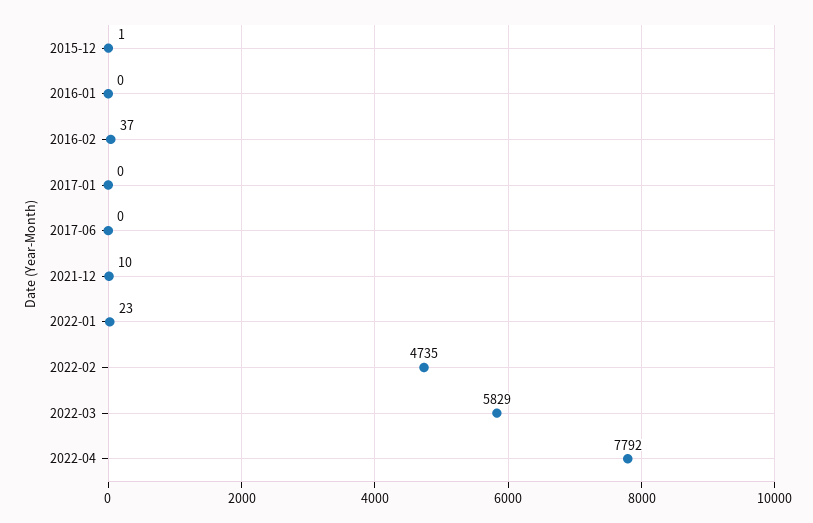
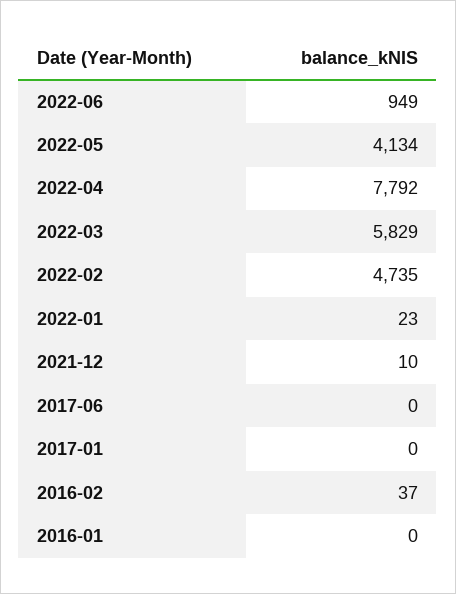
2015-12: 1 -> none
2022-06: none -> 949
2022-05: none -> 4134

